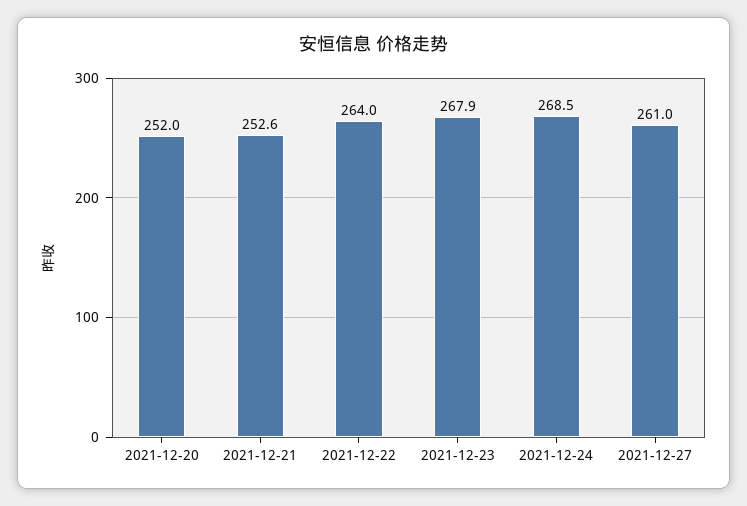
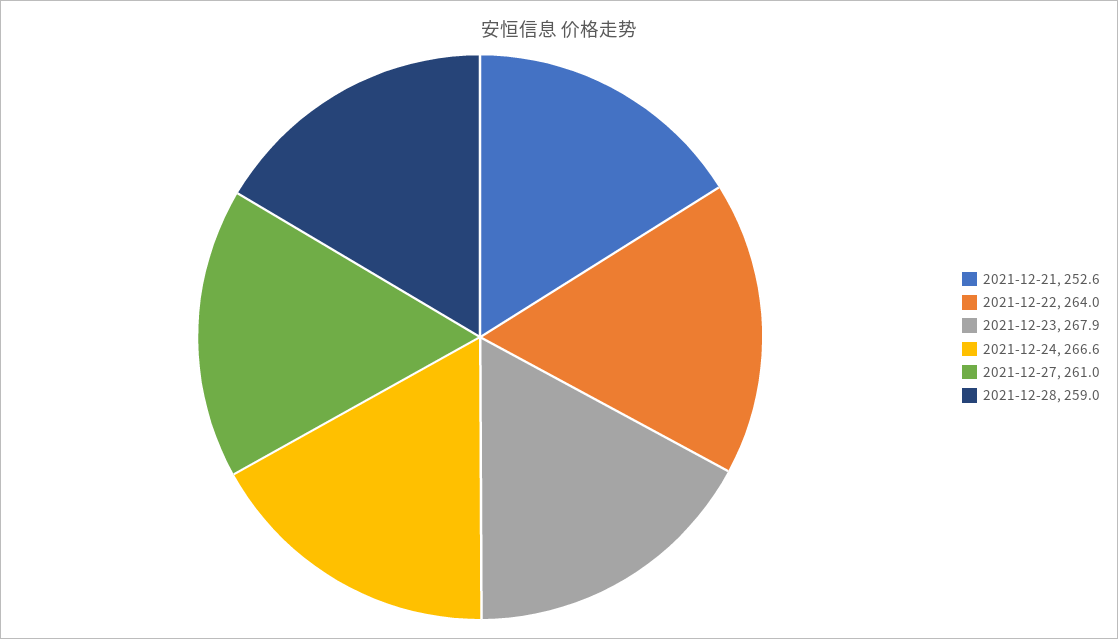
2021-12-20: 252 -> none
2021-12-24: 268.5 -> 266.6
2021-12-28: none -> 259

